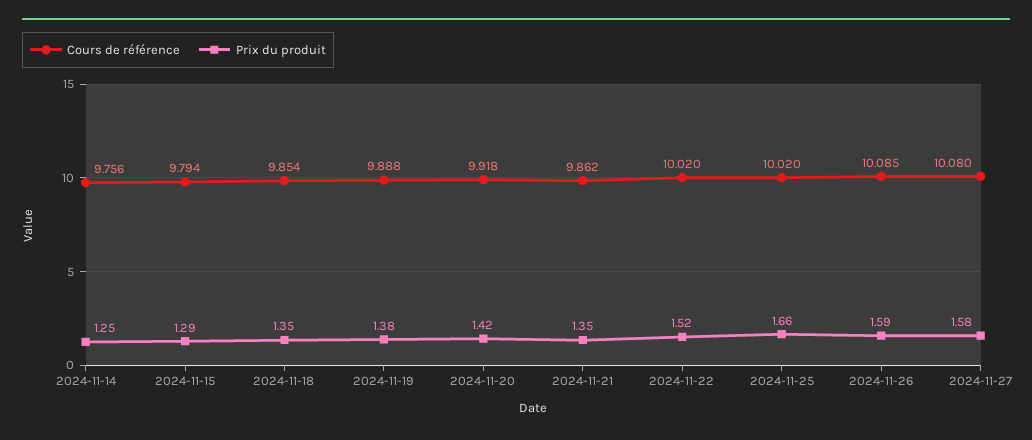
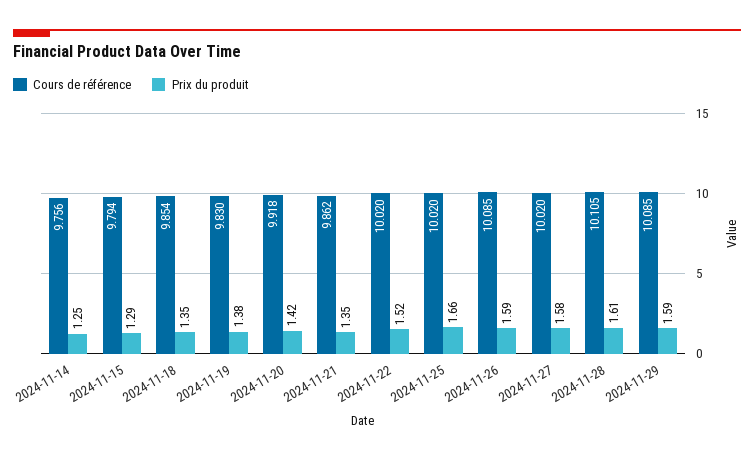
Cours de référence, 2024-11-19: 9.888 -> 9.83
Cours de référence, 2024-11-27: 10.08 -> 10.02
Cours de référence, 2024-11-28: none -> 10.105
Prix du produit, 2024-11-28: none -> 1.61
Cours de référence, 2024-11-29: none -> 10.085
Prix du produit, 2024-11-29: none -> 1.59

